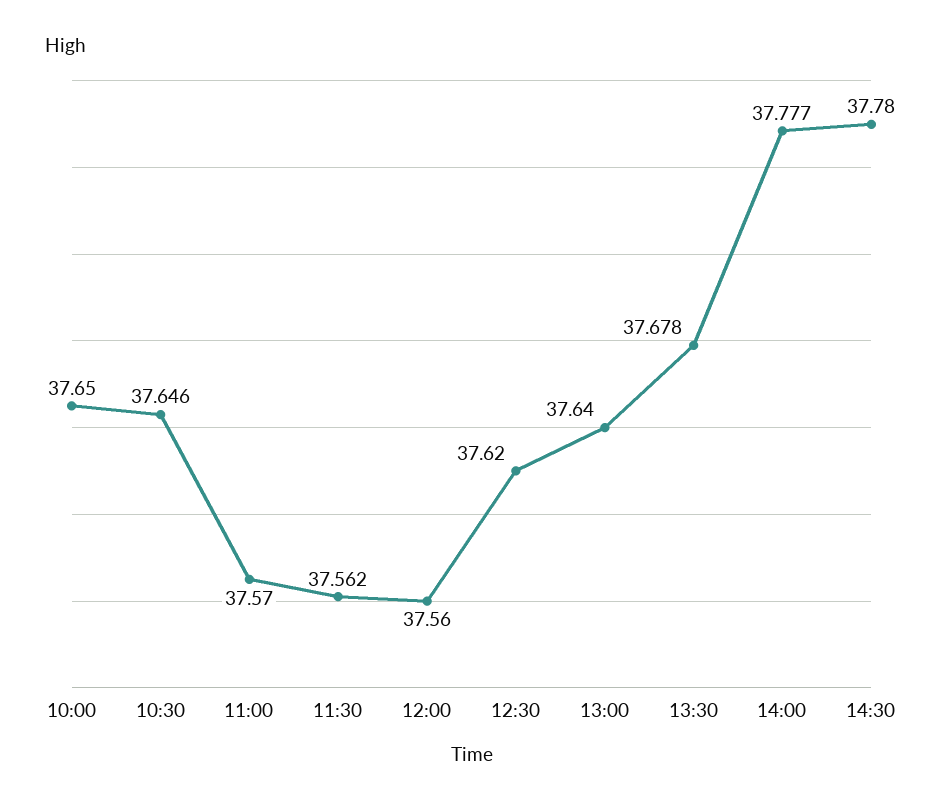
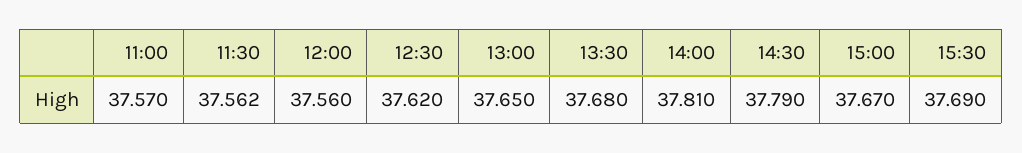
10:00: 37.65 -> none
10:30: 37.646 -> none
13:00: 37.64 -> 37.65
13:30: 37.678 -> 37.68
14:00: 37.777 -> 37.81
14:30: 37.78 -> 37.79
15:00: none -> 37.67
15:30: none -> 37.69

